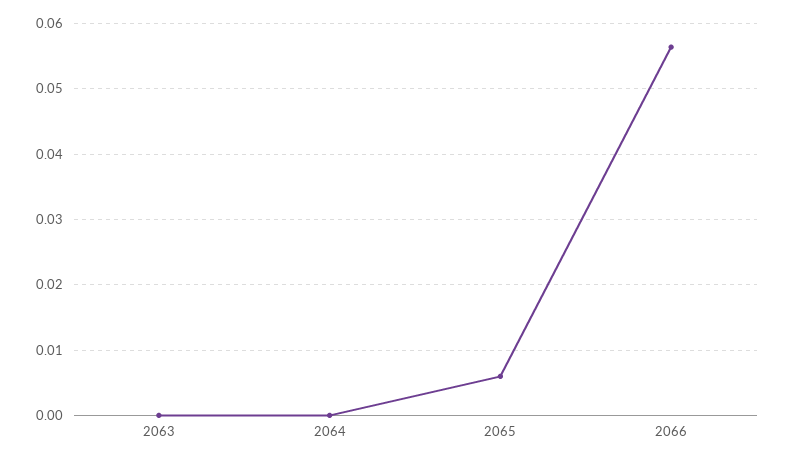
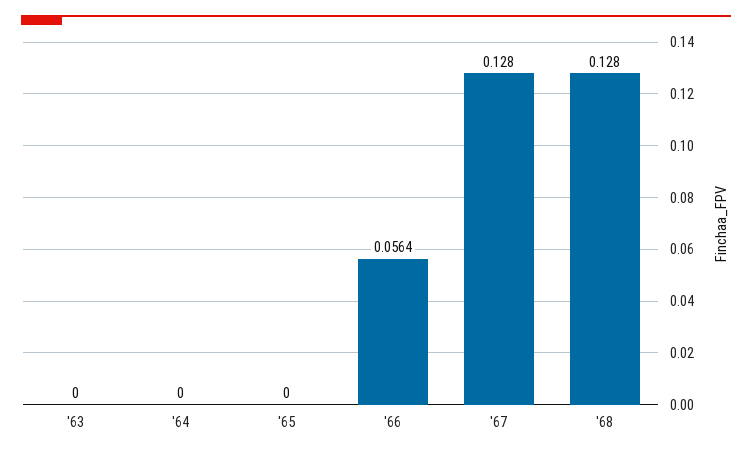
2065: 0.006 -> 0
'67: none -> 0.128
'68: none -> 0.128

